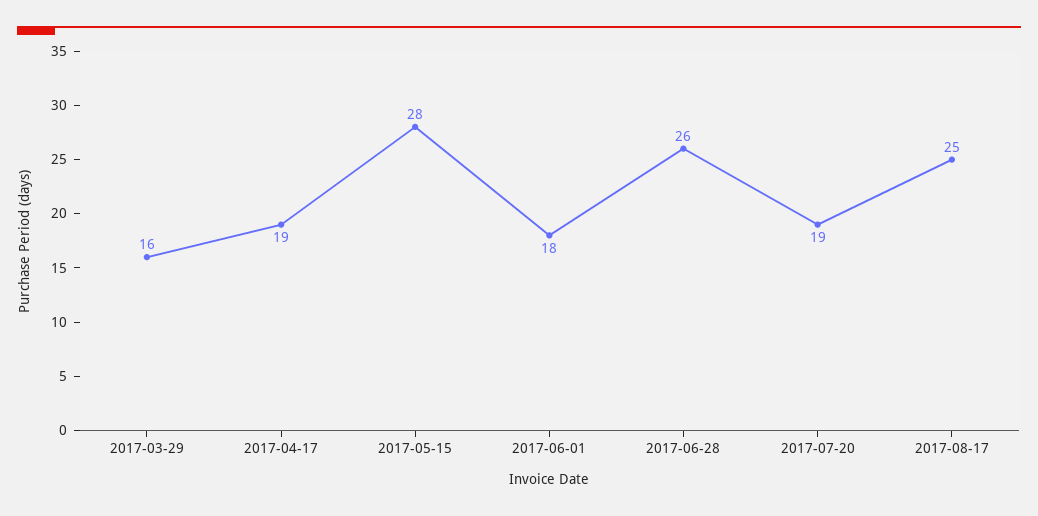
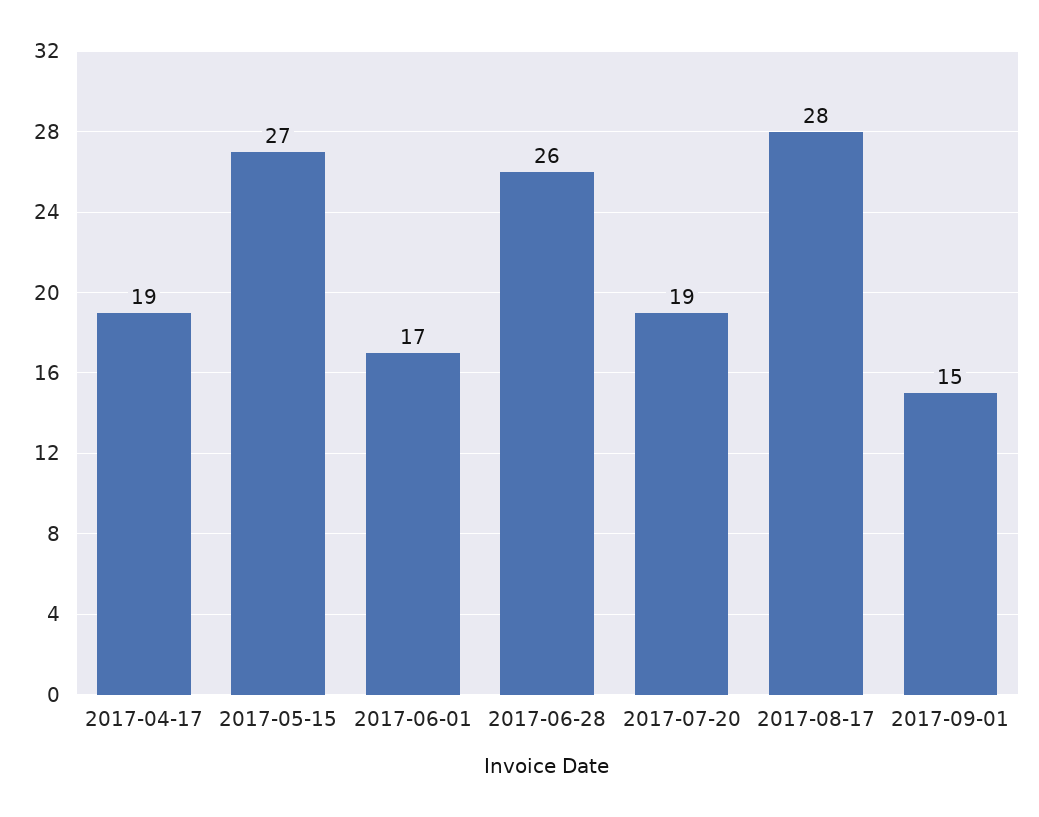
2017-03-29: 16 -> none
2017-05-15: 28 -> 27
2017-06-01: 18 -> 17
2017-08-17: 25 -> 28
2017-09-01: none -> 15

